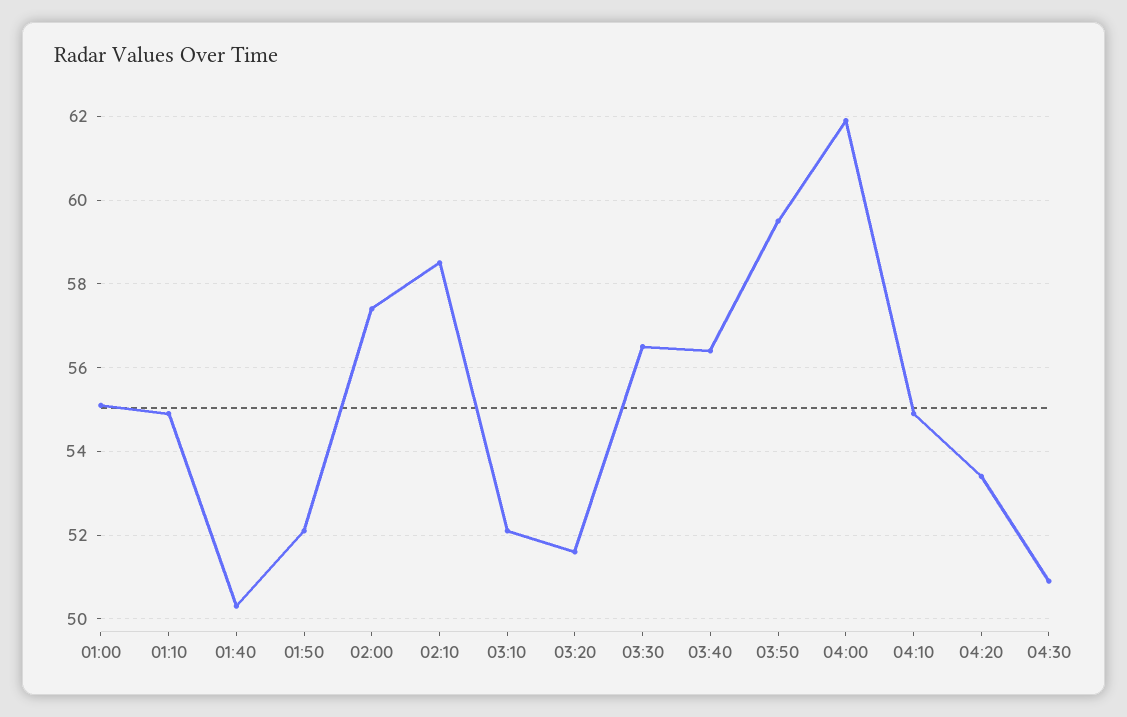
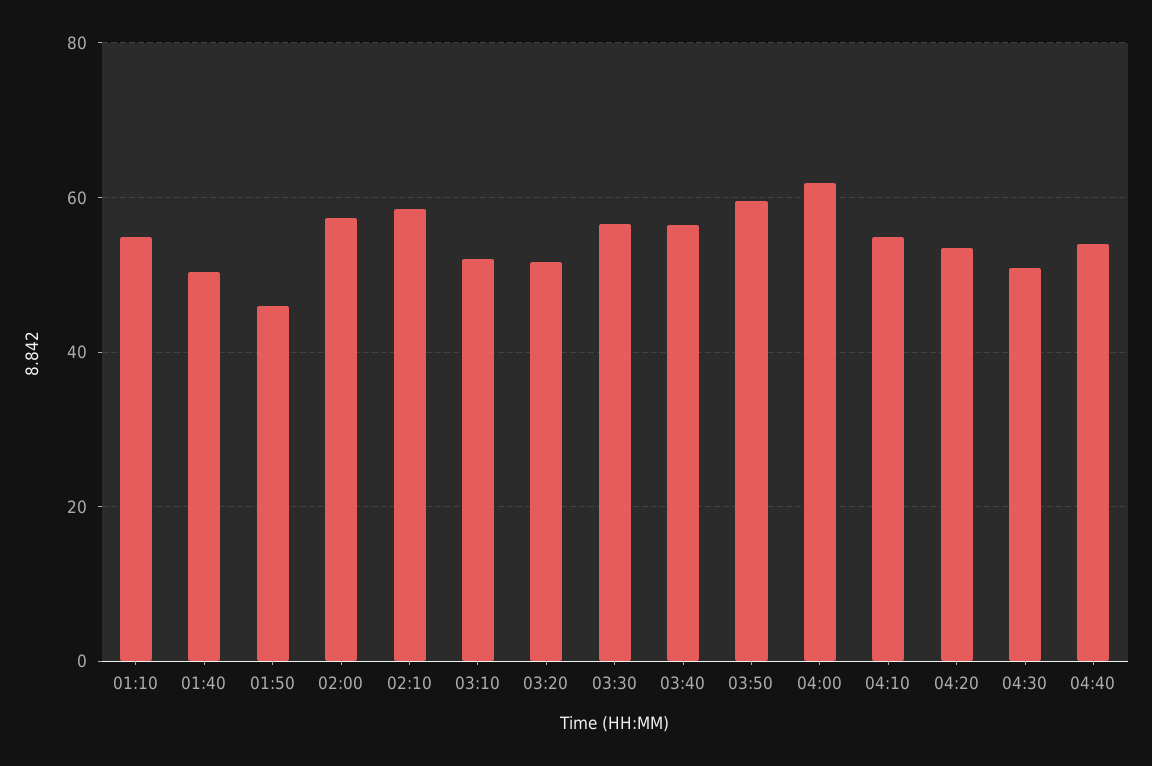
01:00: 55 -> none
01:50: 52 -> 46
04:40: none -> 54

